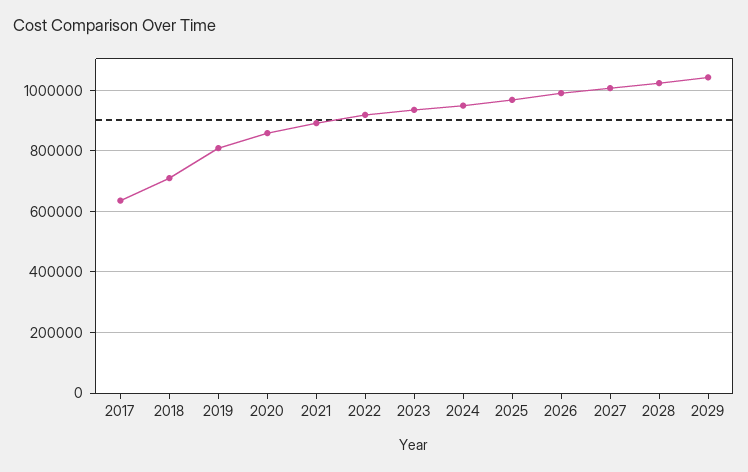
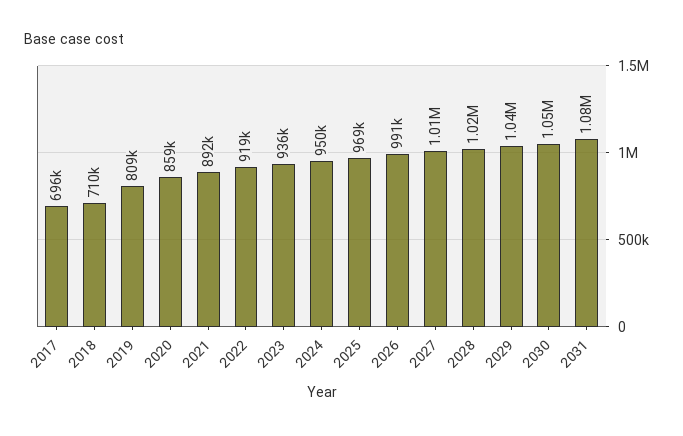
2017: 640000 -> 696000
2030: none -> 1050000
2031: none -> 1080000

